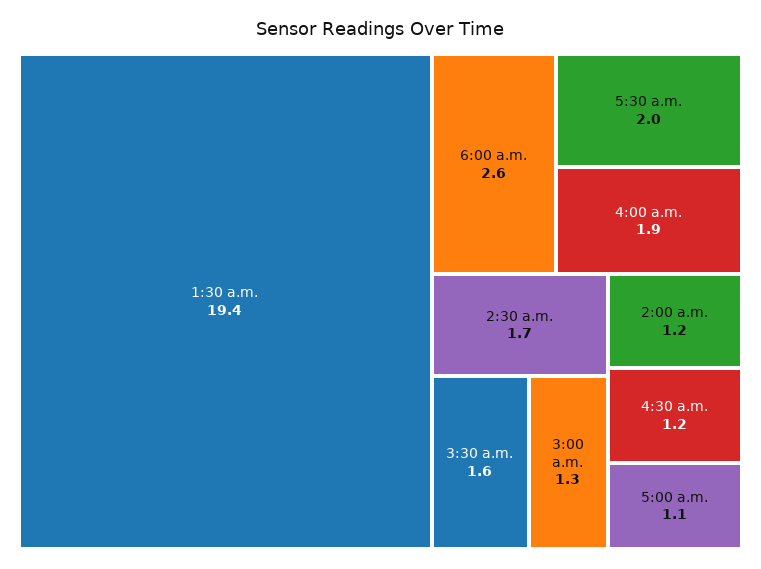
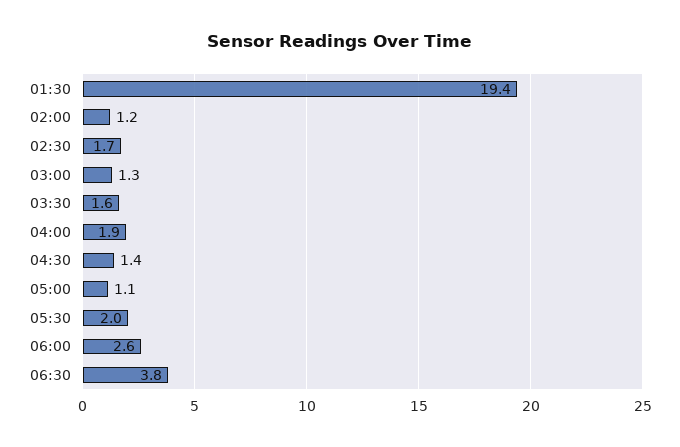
4:30 a.m.: 1.2 -> 1.4
06:30: none -> 3.8

